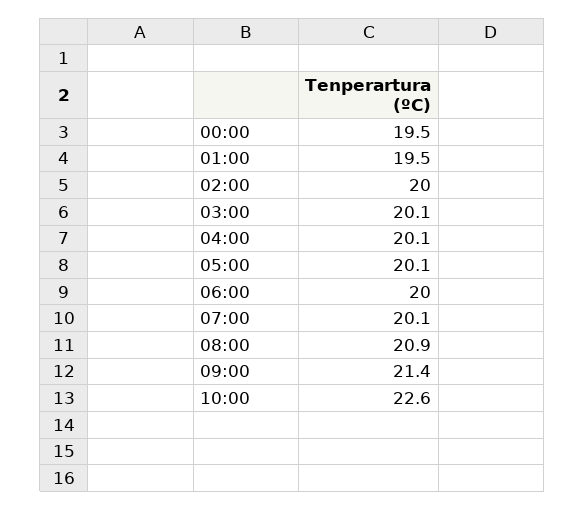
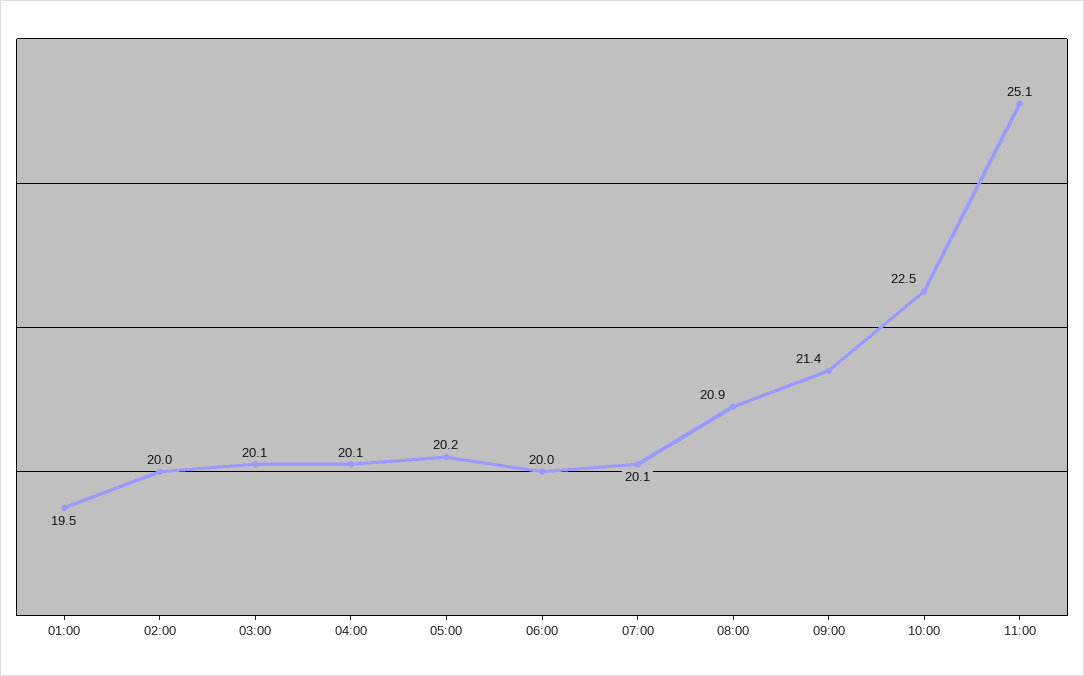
00:00: 19.5 -> none
05:00: 20.1 -> 20.2
10:00: 22.6 -> 22.5
11:00: none -> 25.1

